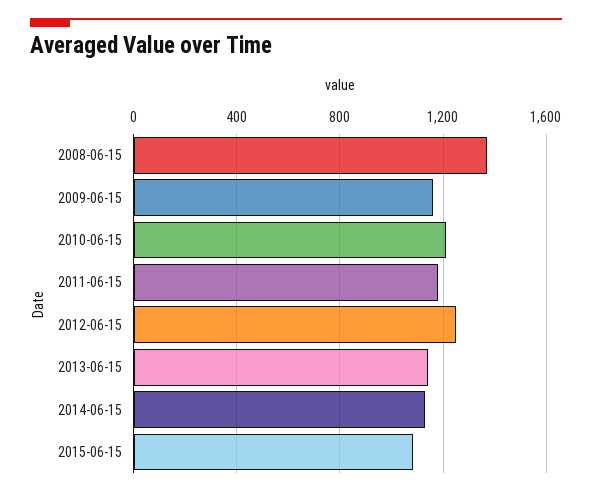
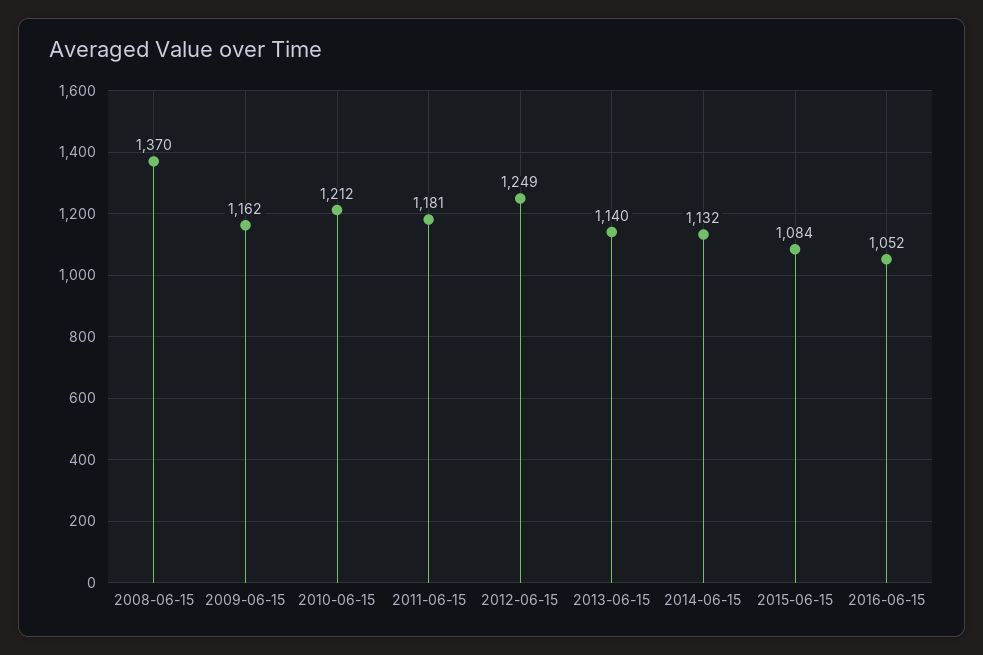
2016-06-15: none -> 1052

